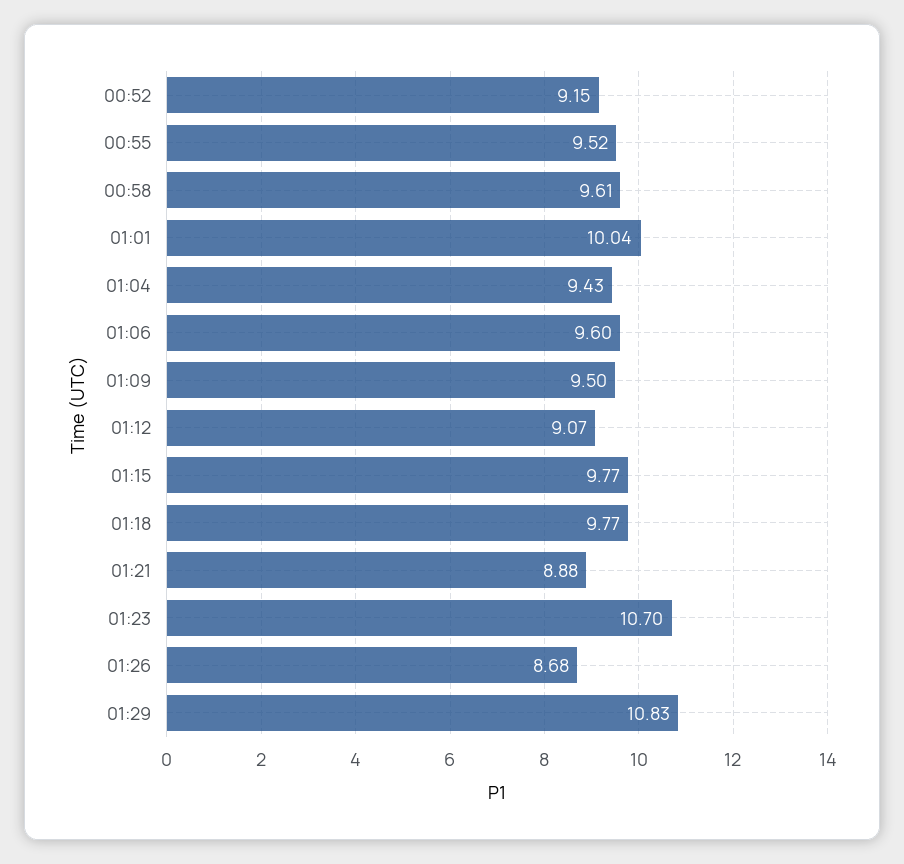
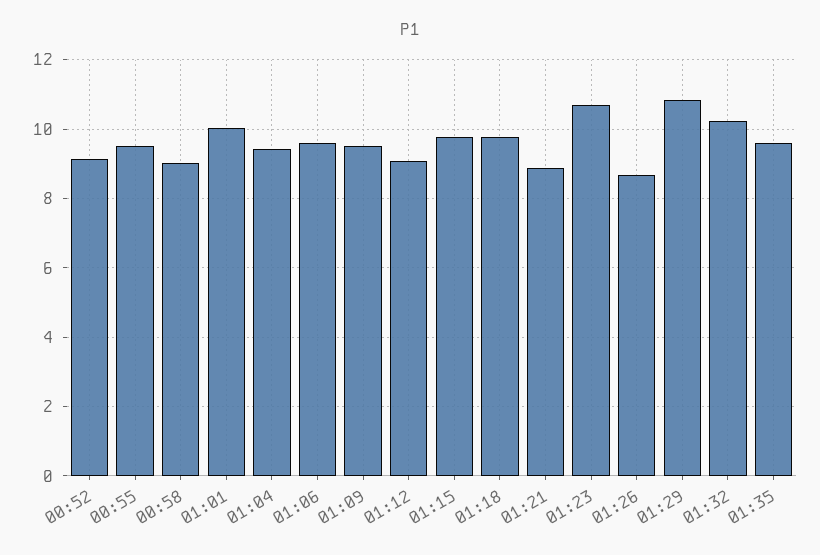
00:58: 9.61 -> 9
01:32: none -> 10.2
01:35: none -> 9.6

